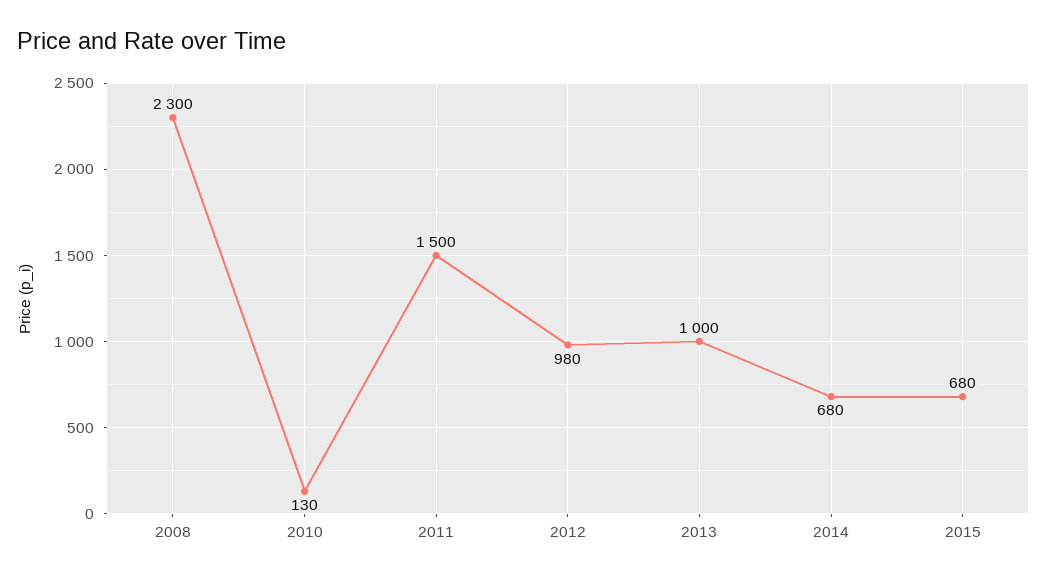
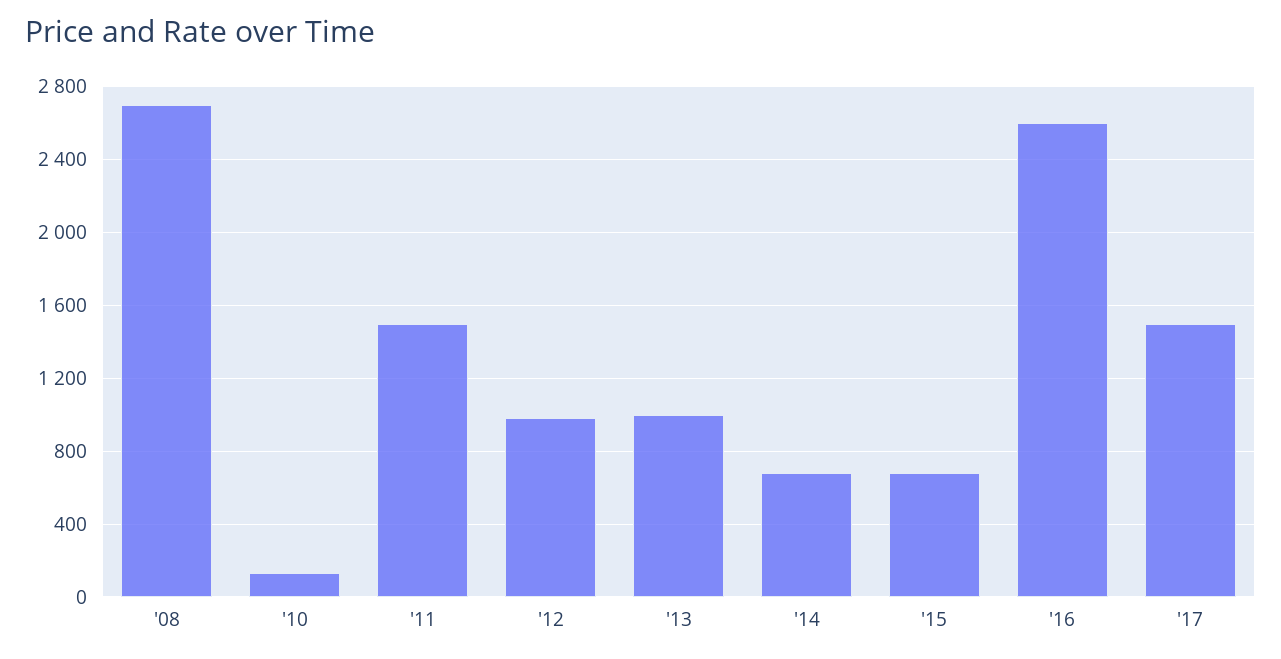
2008: 2300 -> 2700
'16: none -> 2600
'17: none -> 1500

